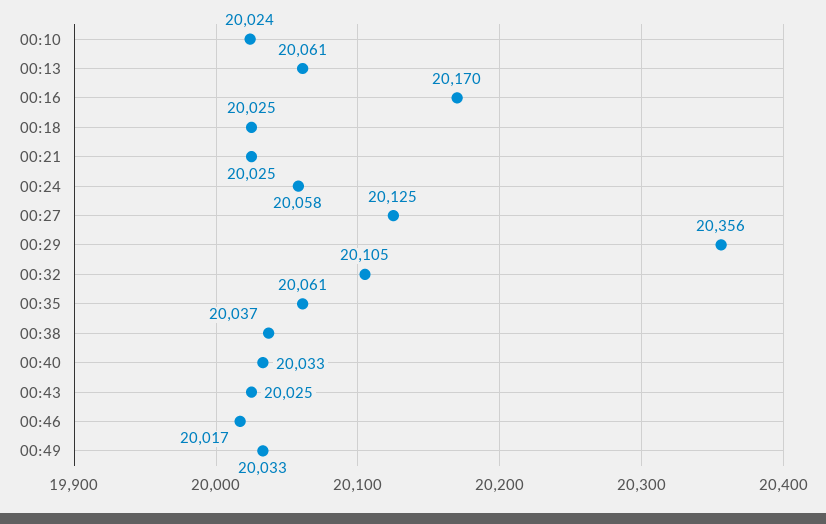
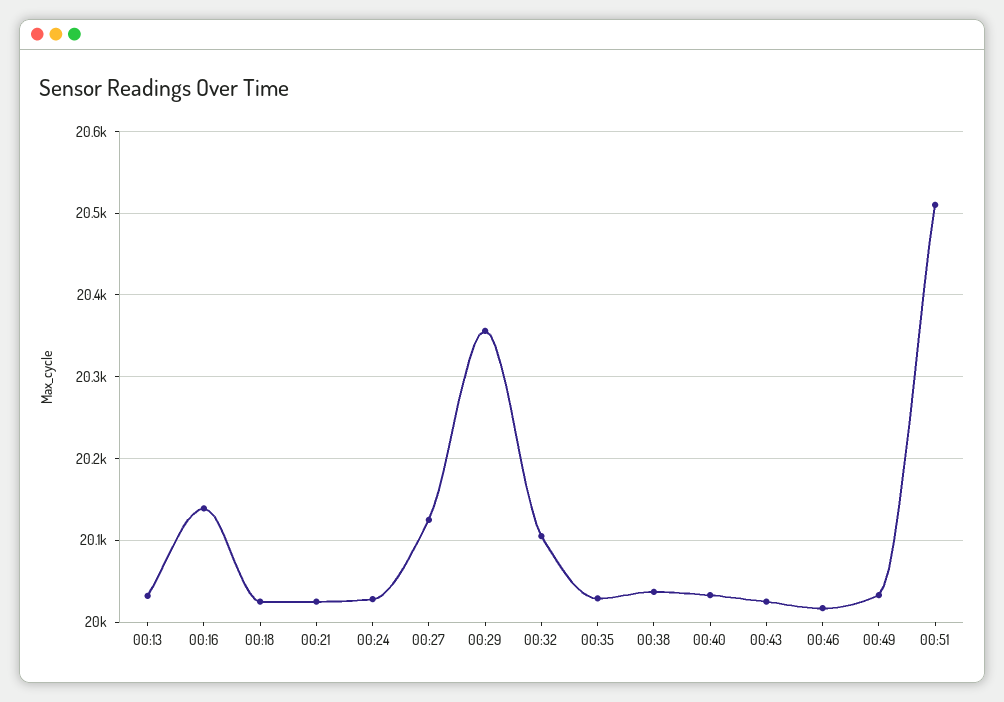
00:10: 20024 -> none
00:13: 20061 -> 20030
00:16: 20170 -> 20140
00:24: 20058 -> 20030
00:35: 20061 -> 20030
00:51: none -> 20510

